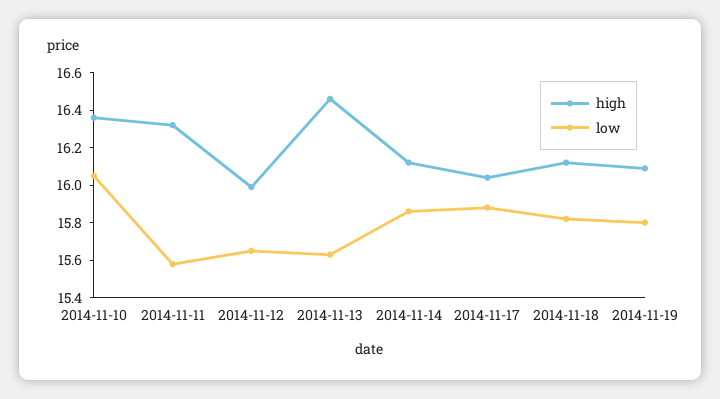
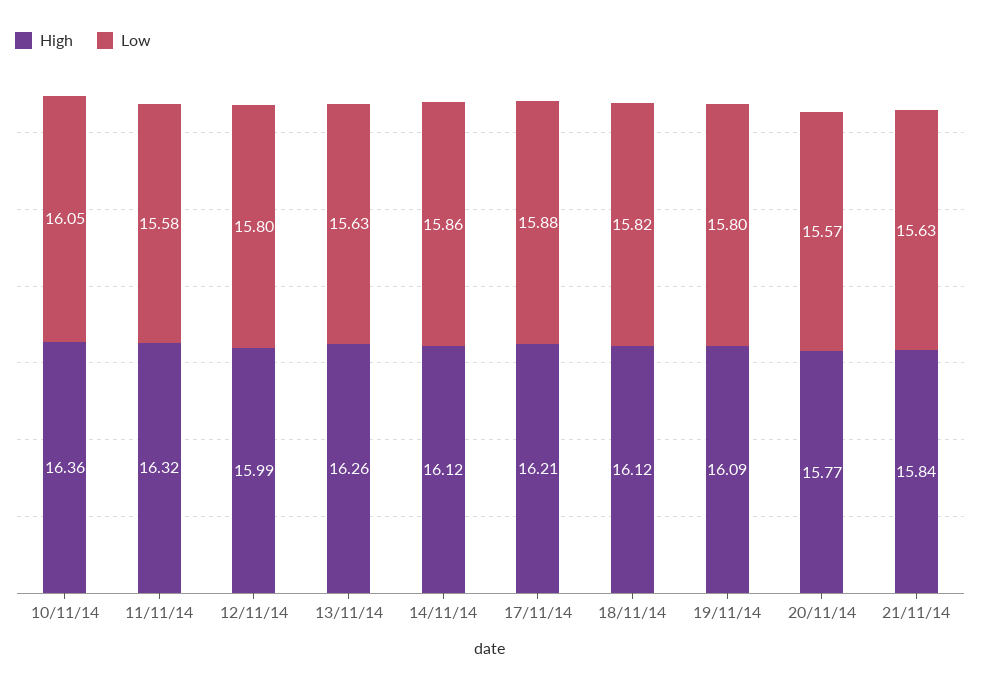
low, 2014-11-12: 15.65 -> 15.8
high, 2014-11-13: 16.45 -> 16.26
high, 2014-11-17: 16.05 -> 16.21
high, 20/11/14: none -> 15.77
low, 20/11/14: none -> 15.57
high, 21/11/14: none -> 15.84
low, 21/11/14: none -> 15.63

